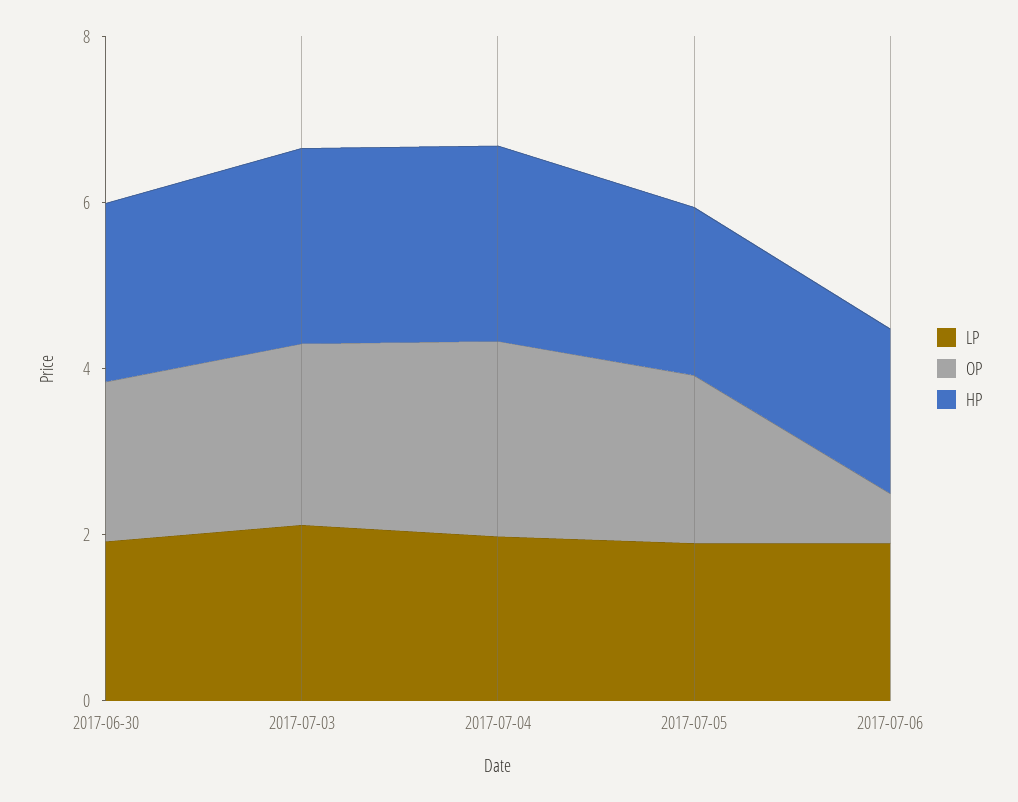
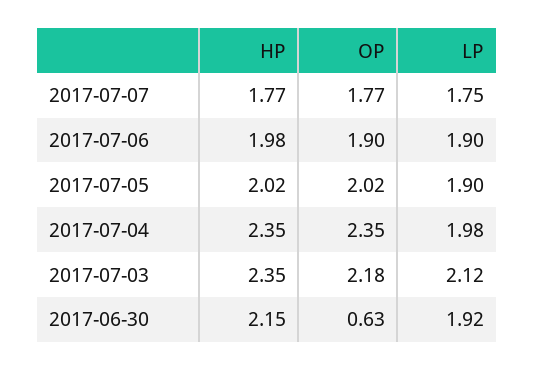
OP, 2017-06-30: 2 -> 0.63
OP, 2017-07-06: 0.5 -> 1.9
HP, 2017-07-07: none -> 1.77
OP, 2017-07-07: none -> 1.77
LP, 2017-07-07: none -> 1.75

